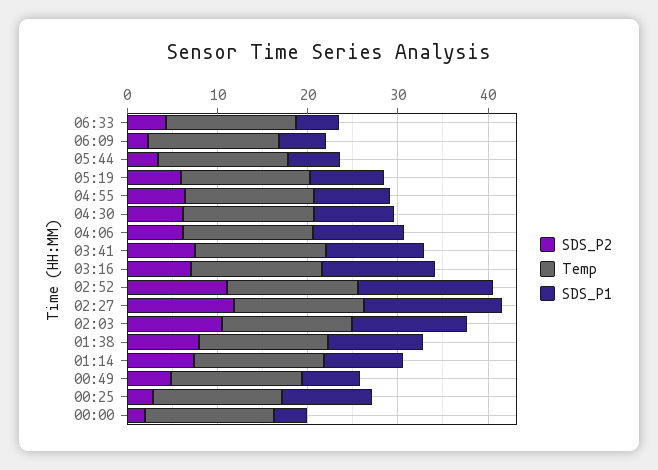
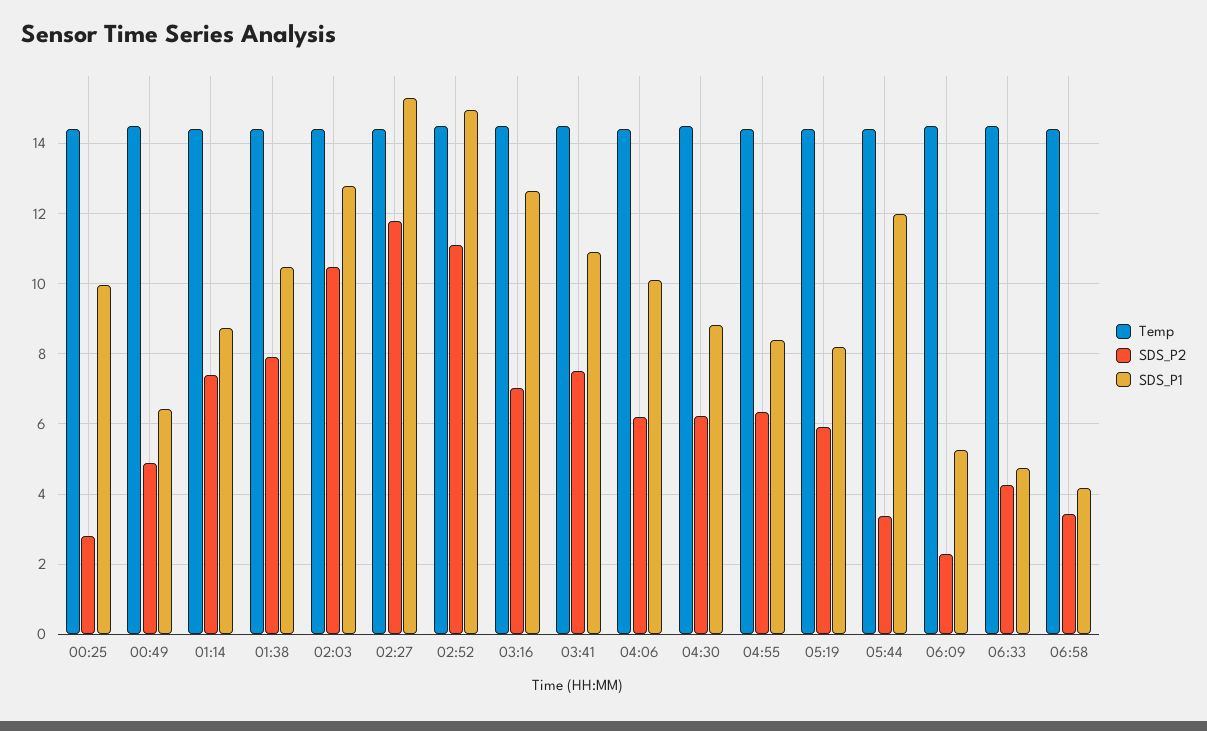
SDS_P1, 05:44: 6 -> 12
SDS_P2, 00:00: 2 -> none
Temp, 00:00: 14 -> none
SDS_P1, 00:00: 4 -> none
Temp, 06:58: none -> 14.4
SDS_P2, 06:58: none -> 3.4
SDS_P1, 06:58: none -> 4.2

